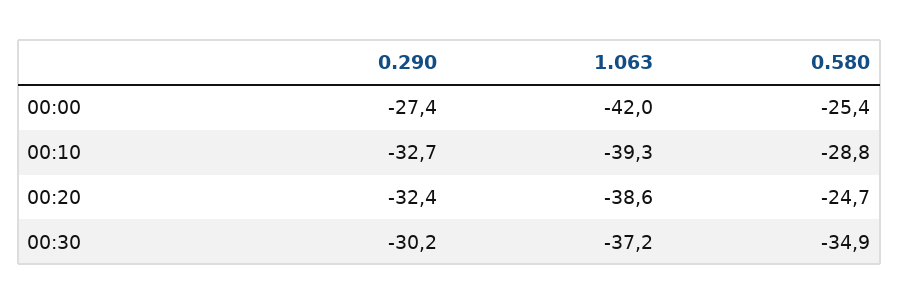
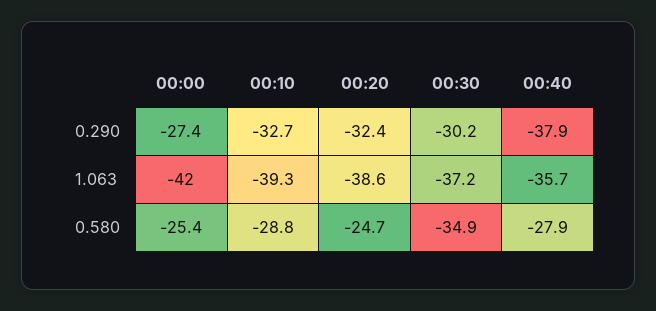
0.290, 00:40: none -> -37.9
1.063, 00:40: none -> -35.7
0.580, 00:40: none -> -27.9

